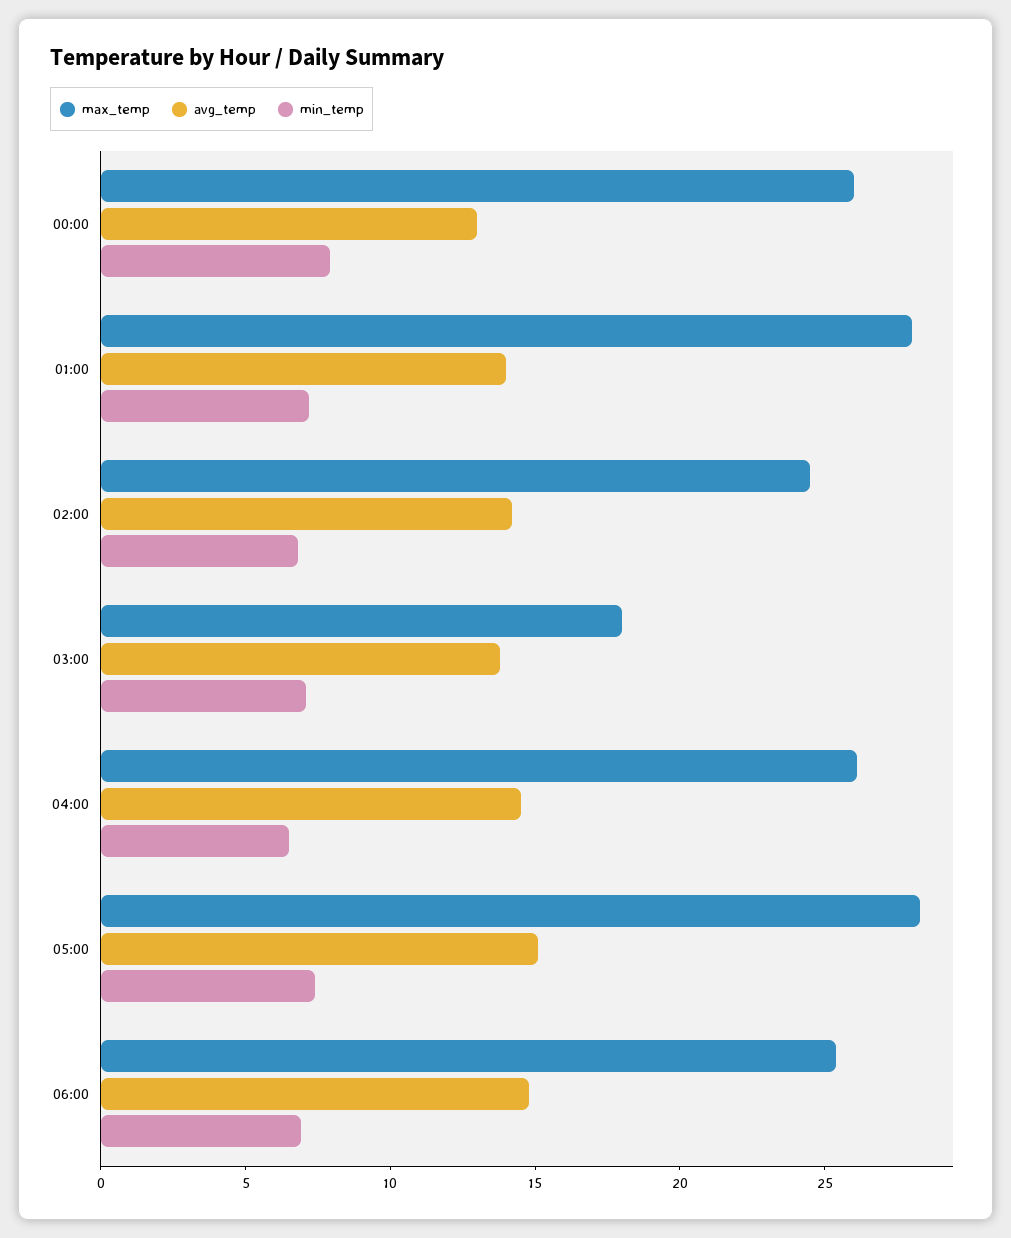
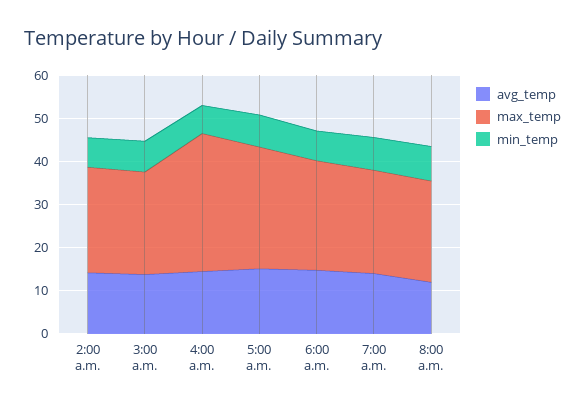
max_temp, 00:00: 26 -> none
avg_temp, 00:00: 13 -> none
min_temp, 00:00: 8 -> none
max_temp, 01:00: 28 -> none
avg_temp, 01:00: 14 -> none
min_temp, 01:00: 7 -> none
max_temp, 03:00: 18 -> 24
max_temp, 04:00: 26 -> 32
avg_temp, 7:00 a.m.: none -> 14
max_temp, 7:00 a.m.: none -> 24
min_temp, 7:00 a.m.: none -> 8
avg_temp, 8:00 a.m.: none -> 12
max_temp, 8:00 a.m.: none -> 24
min_temp, 8:00 a.m.: none -> 8

